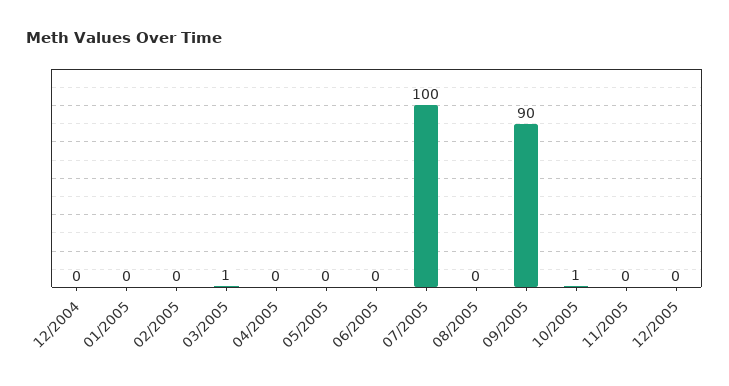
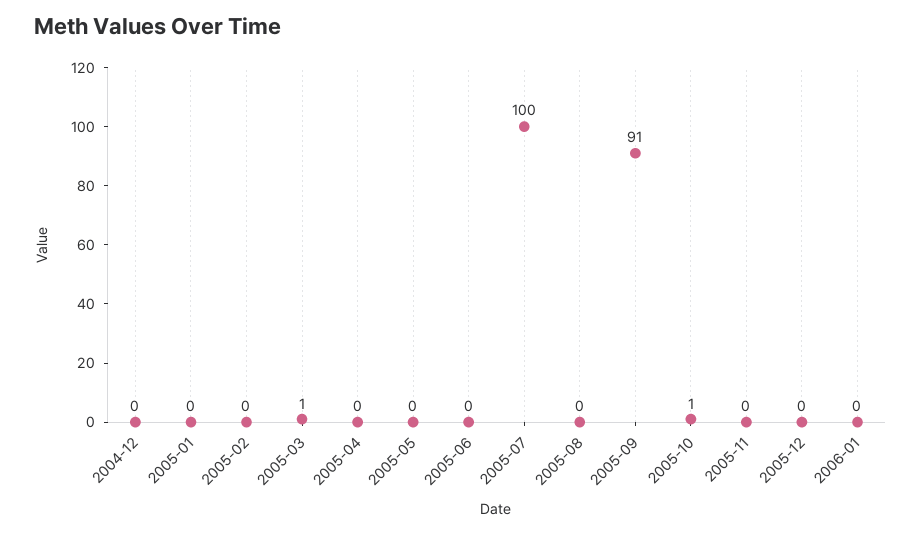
09/2005: 90 -> 91
2006-01: none -> 0

